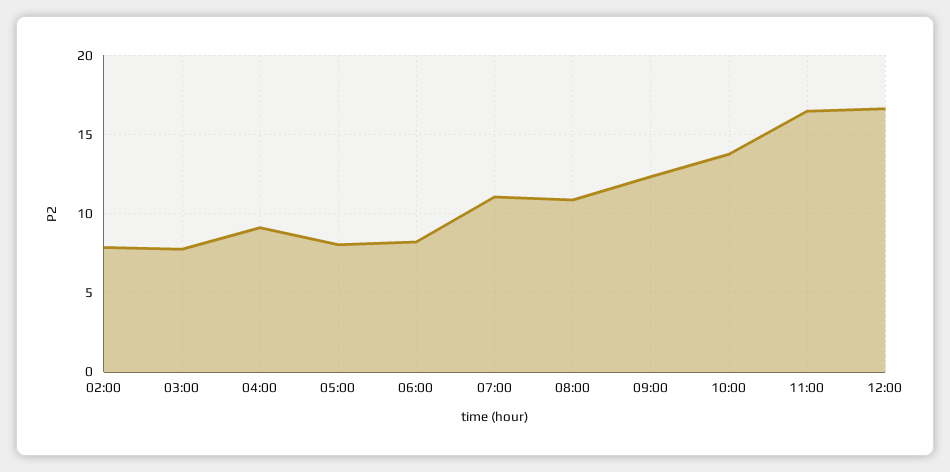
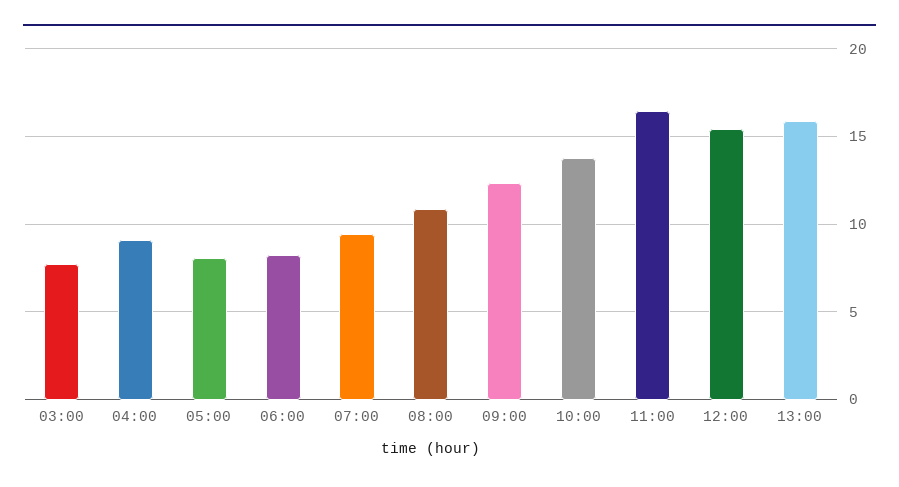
02:00: 8 -> none
07:00: 11 -> 9.5
12:00: 16.5 -> 15.5
13:00: none -> 16

